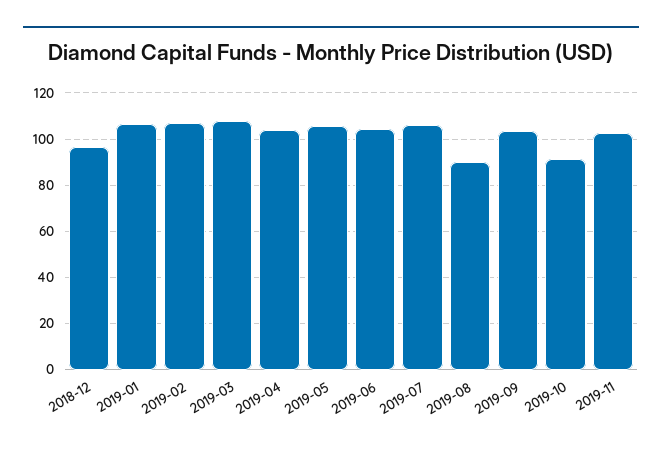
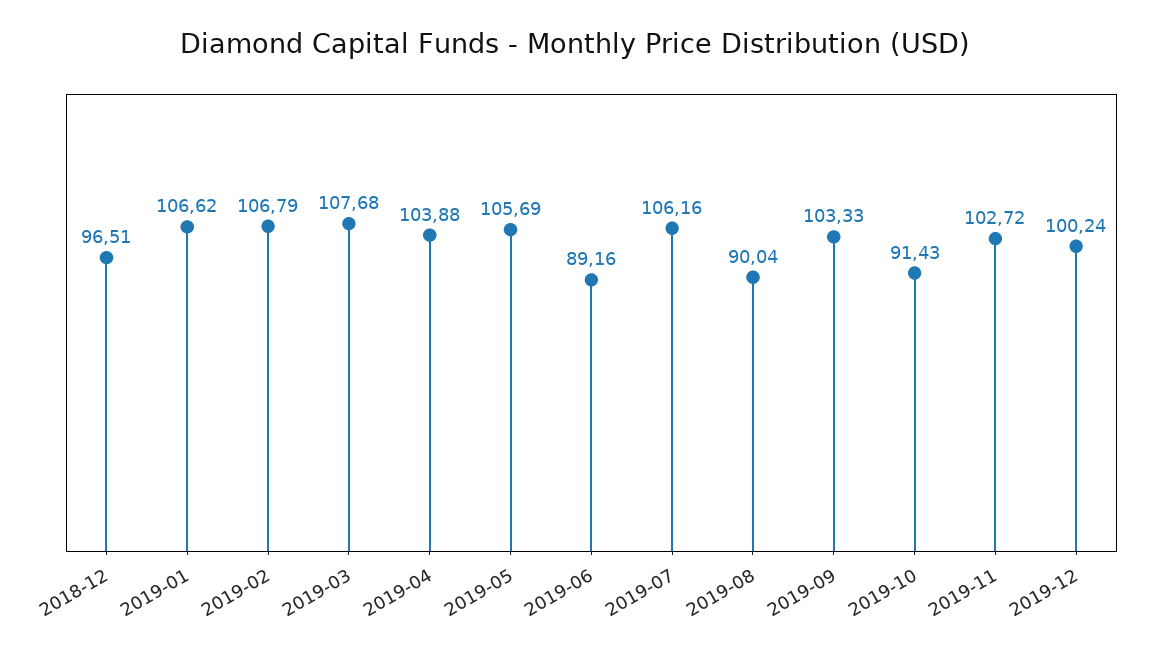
2019-06: 105 -> 89.16
2019-12: none -> 100.24

